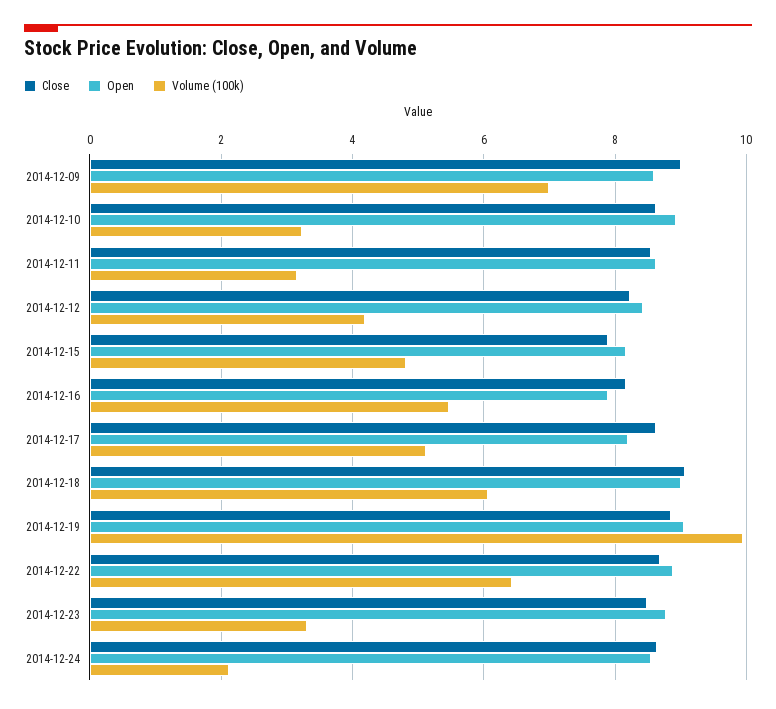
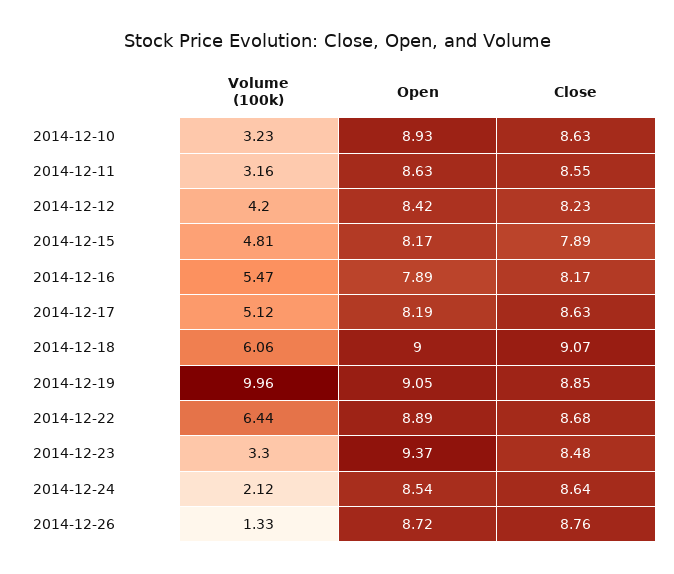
Close, 2014-12-09: 9 -> none
Open, 2014-12-09: 8.6 -> none
Volume (100k), 2014-12-09: 7 -> none
Open, 2014-12-23: 8.8 -> 9.37
Volume (100k), 2014-12-26: none -> 1.33
Open, 2014-12-26: none -> 8.72
Close, 2014-12-26: none -> 8.76

